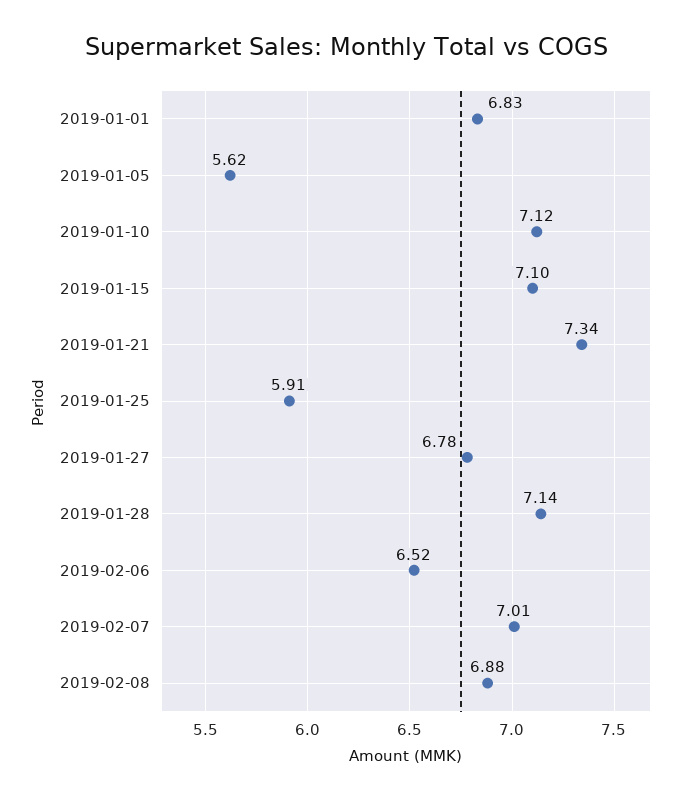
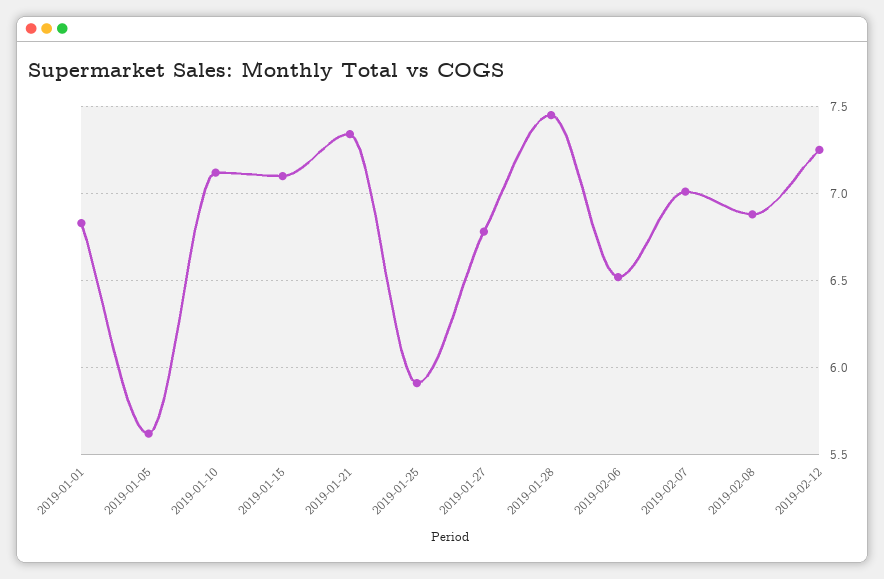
2019-01-28: 7.14 -> 7.45
2019-02-12: none -> 7.25

